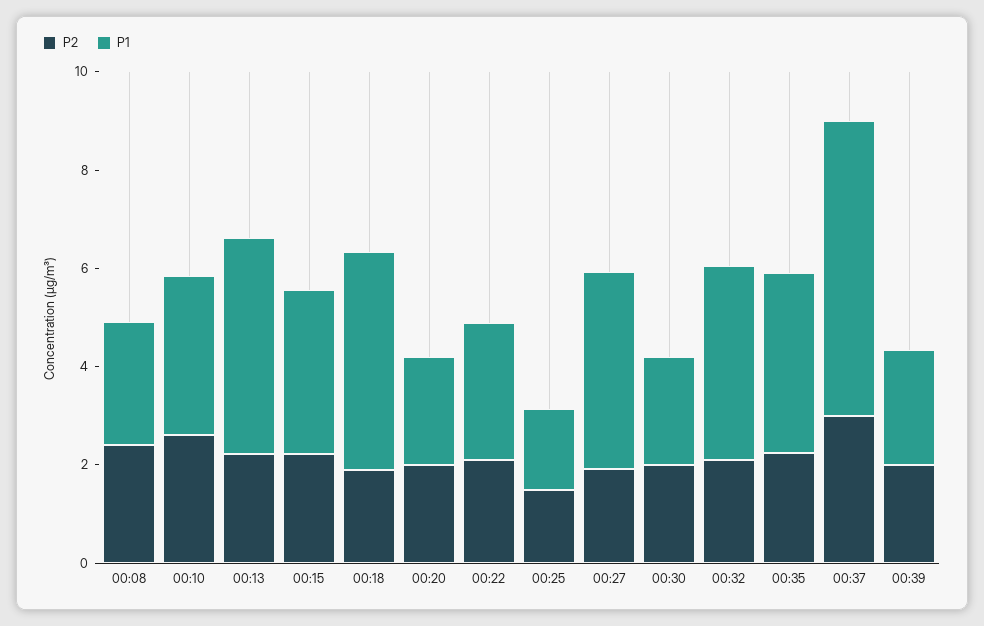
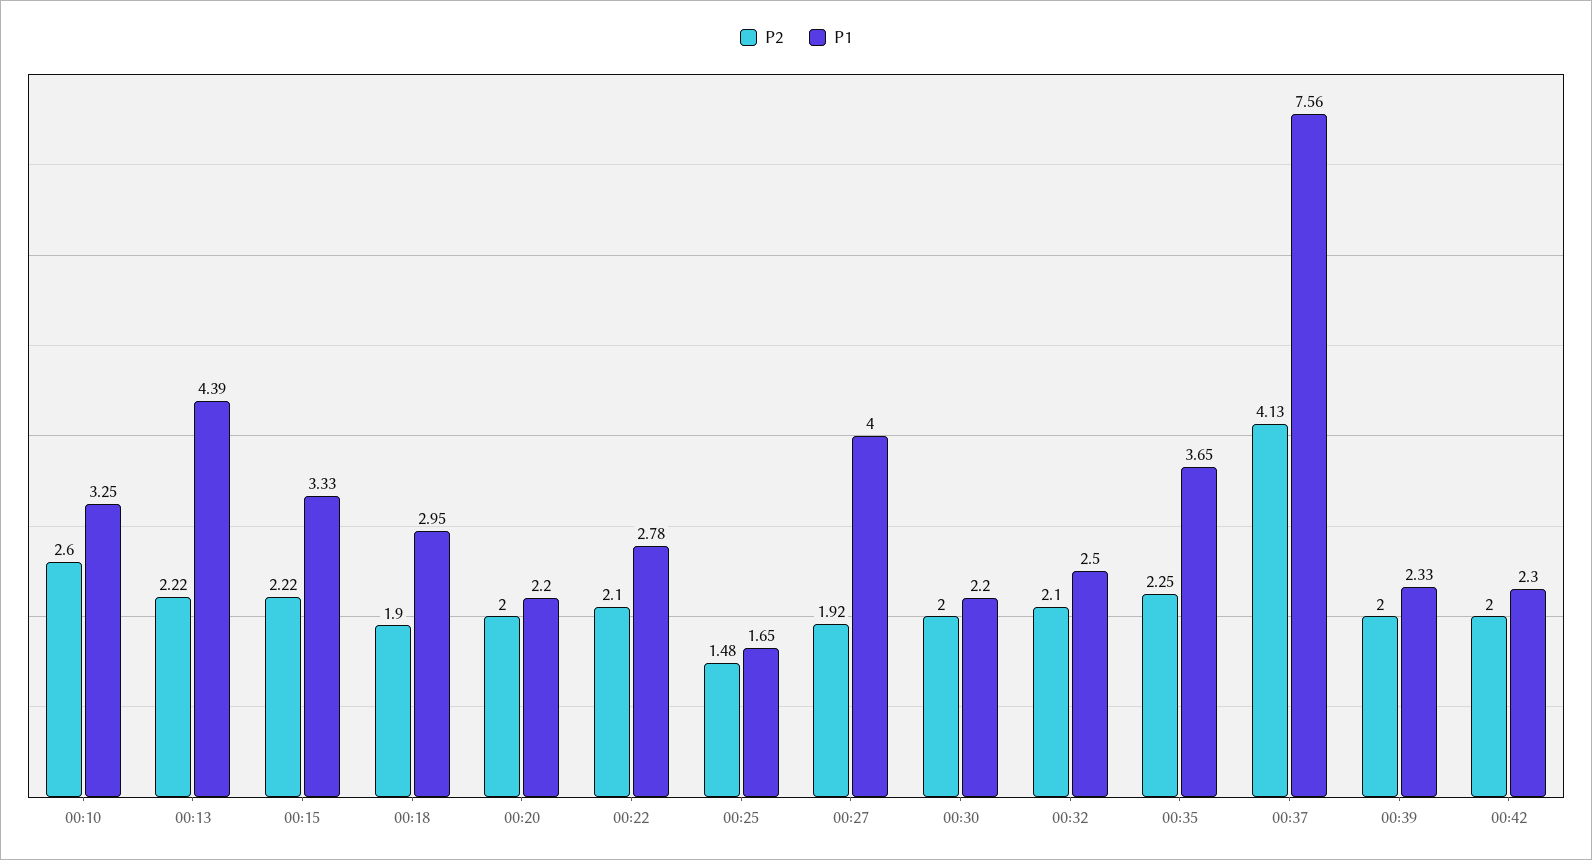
P2, 00:08: 2.5 -> none
P1, 00:08: 2.5 -> none
P1, 00:18: 4.5 -> 2.95
P1, 00:32: 4 -> 2.5
P2, 00:37: 3 -> 4.13
P1, 00:37: 6 -> 7.56
P2, 00:42: none -> 2
P1, 00:42: none -> 2.3

